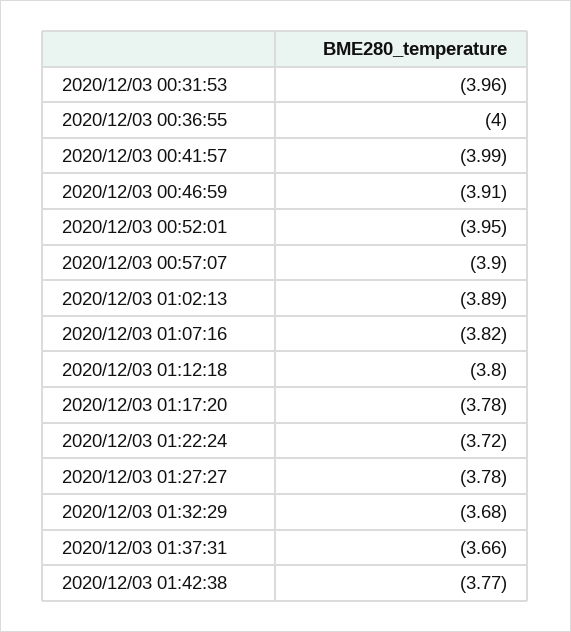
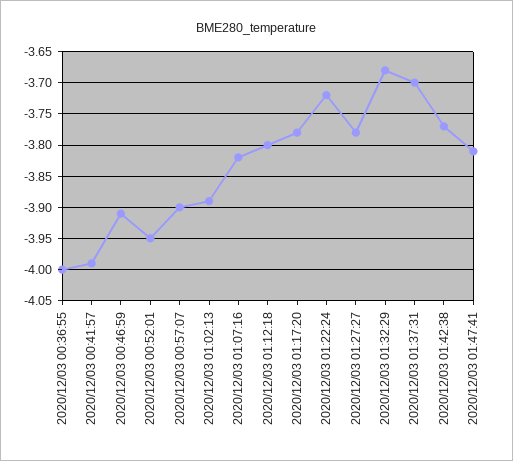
2020/12/03 00:31:53: -3.96 -> none
2020/12/03 01:37:31: -3.66 -> -3.7
2020/12/03 01:47:41: none -> -3.81

